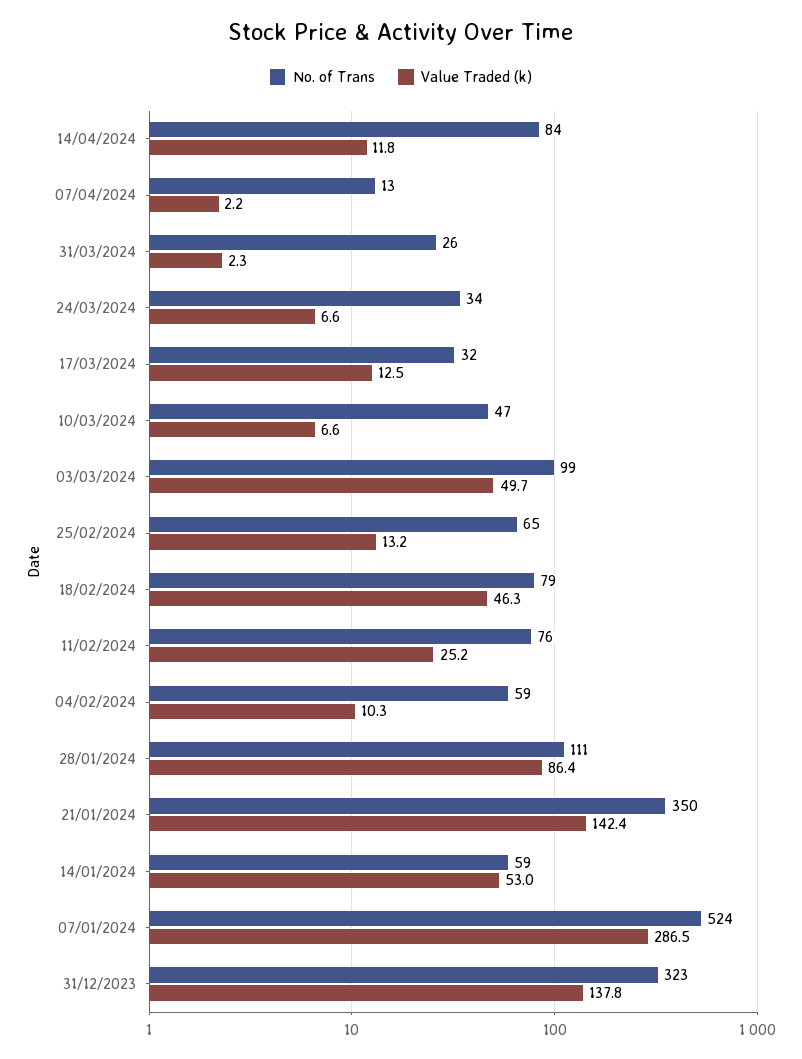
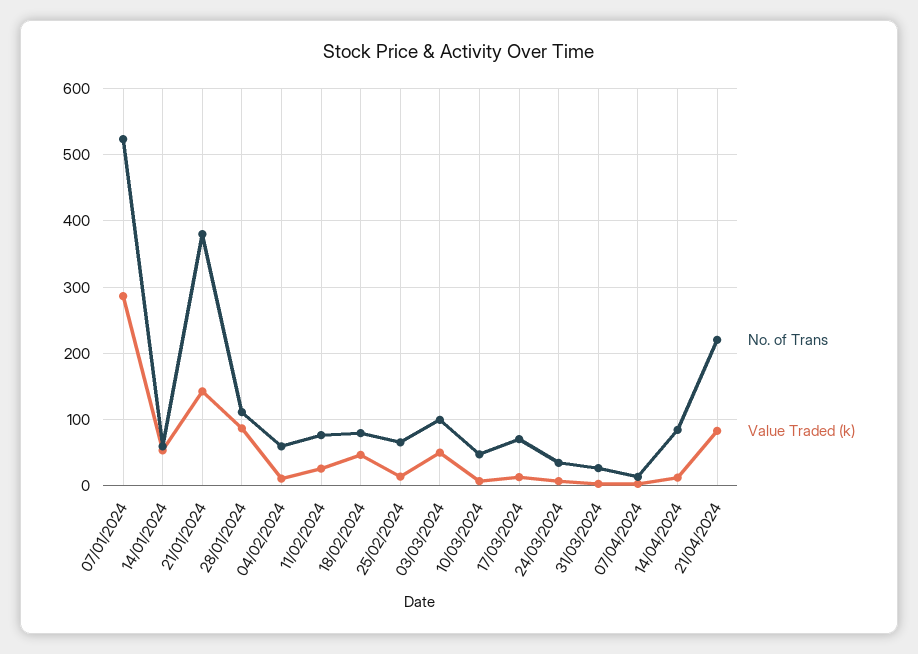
No. of Trans, 17/03/2024: 32 -> 70
No. of Trans, 21/01/2024: 350 -> 380
No. of Trans, 31/12/2023: 323 -> none
Value Traded (k), 31/12/2023: 137.8 -> none
No. of Trans, 21/04/2024: none -> 220
Value Traded (k), 21/04/2024: none -> 80

